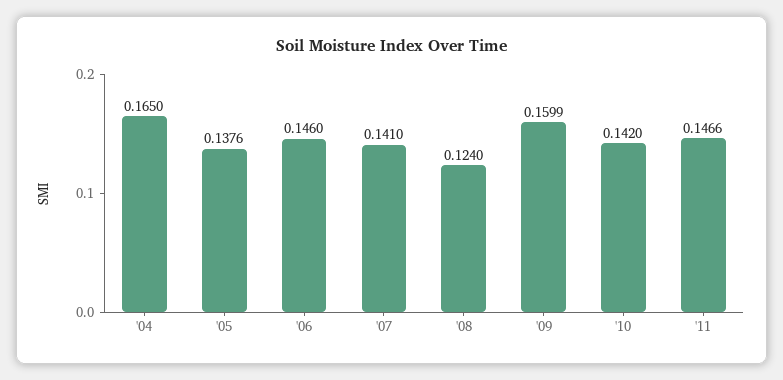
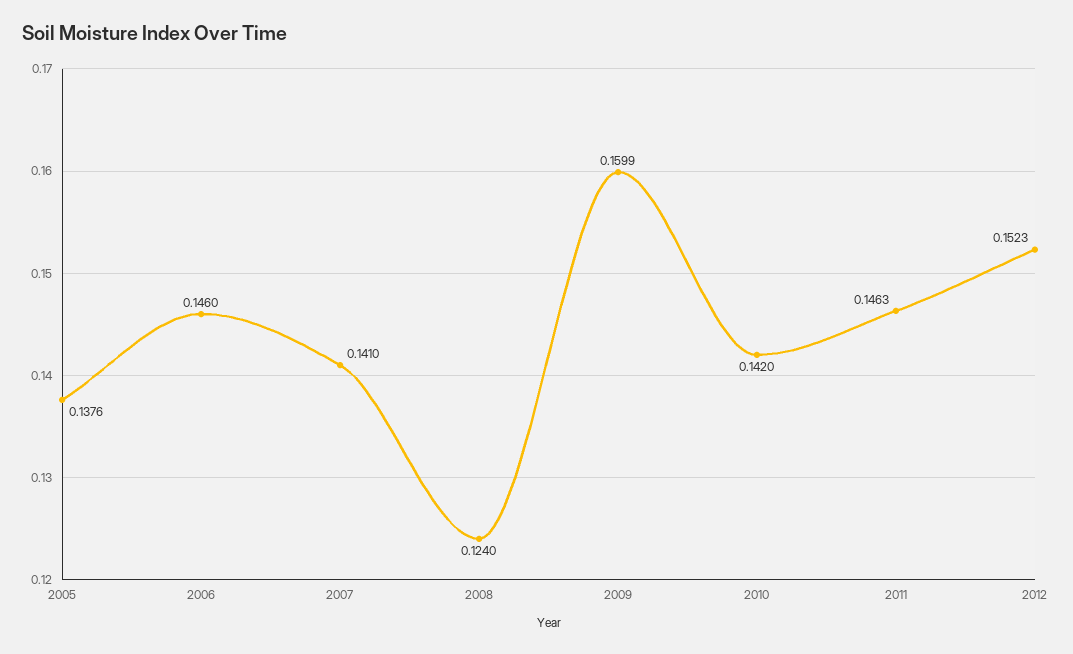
'04: 0.165 -> none
'11: 0.1466 -> 0.1463
2012: none -> 0.1523

